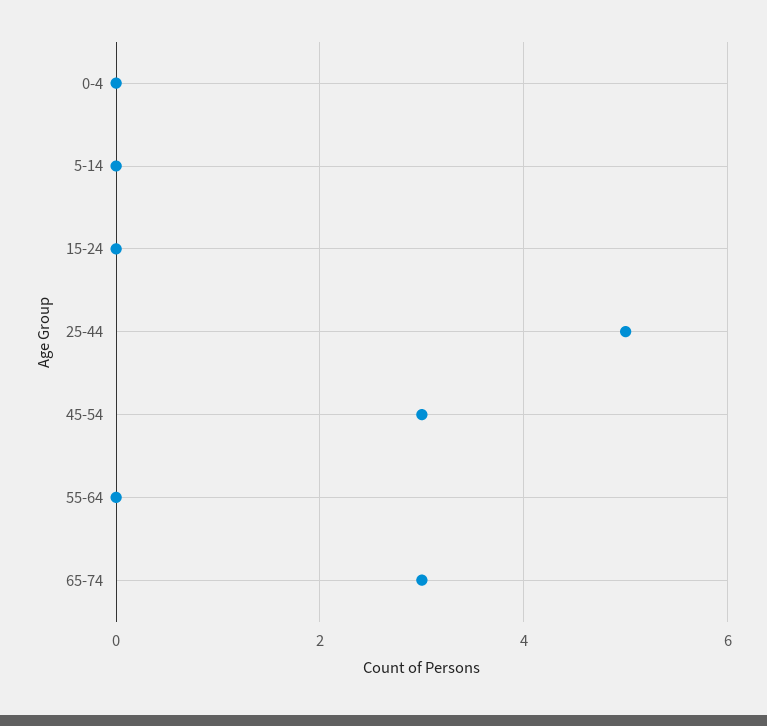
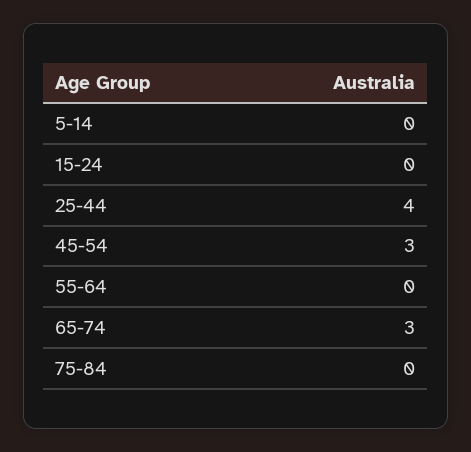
0-4: 0 -> none
25-44: 5 -> 4
75-84: none -> 0

